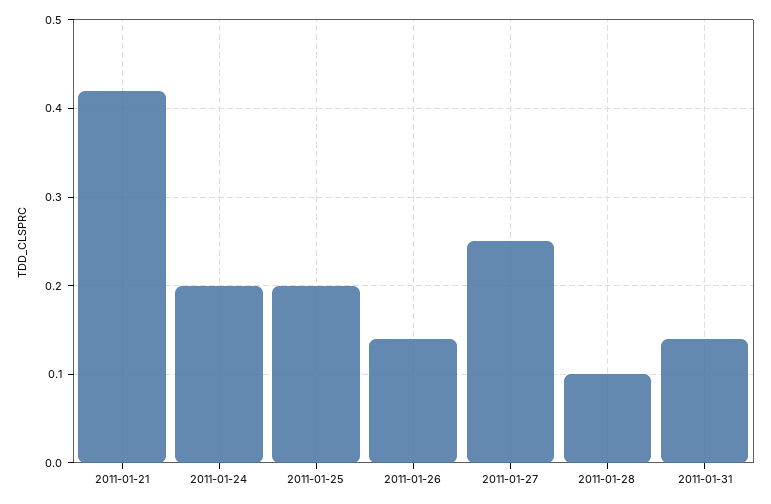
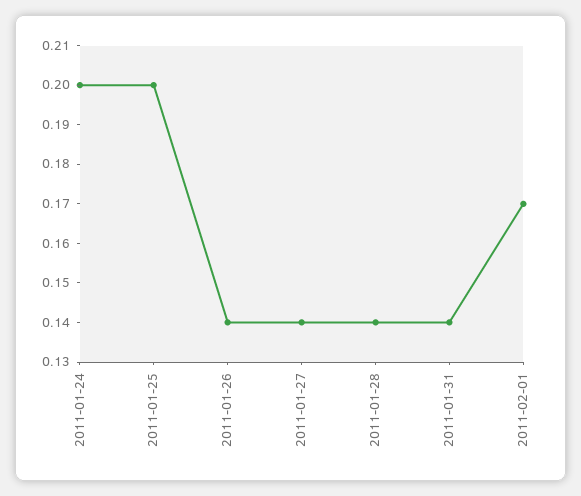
2011-01-21: 0.42 -> none
2011-01-27: 0.25 -> 0.14
2011-01-28: 0.1 -> 0.14
2011-02-01: none -> 0.17

